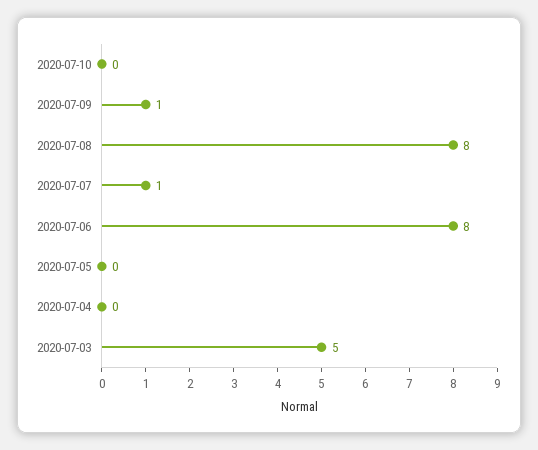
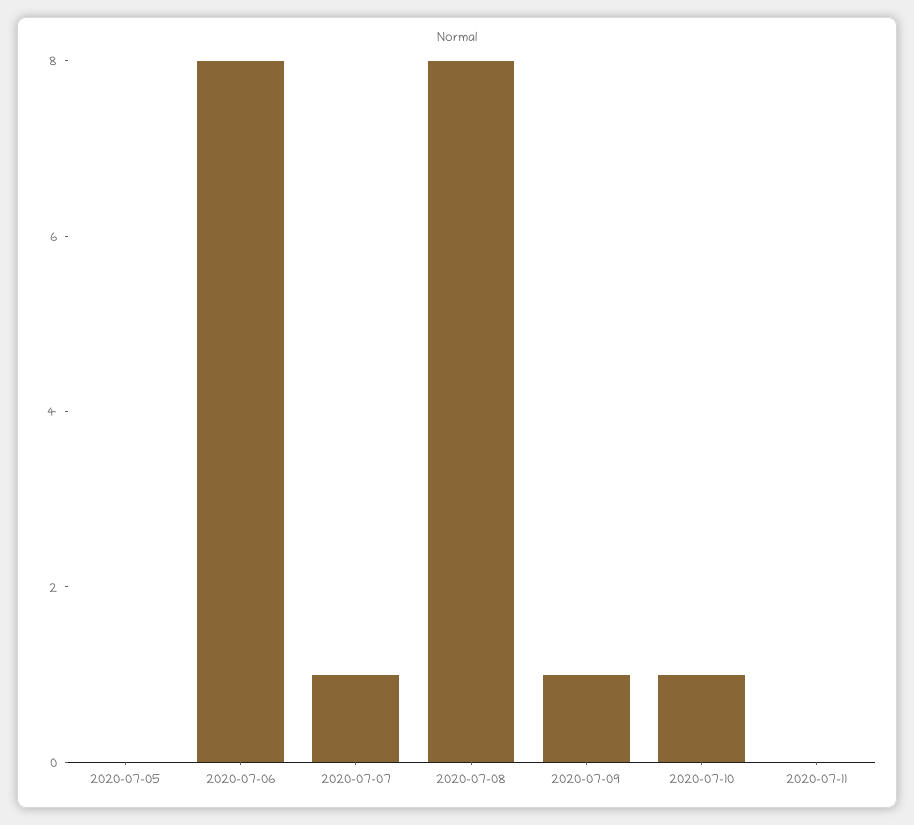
2020-07-10: 0 -> 1
2020-07-04: 0 -> none
2020-07-03: 5 -> none
2020-07-11: none -> 0

